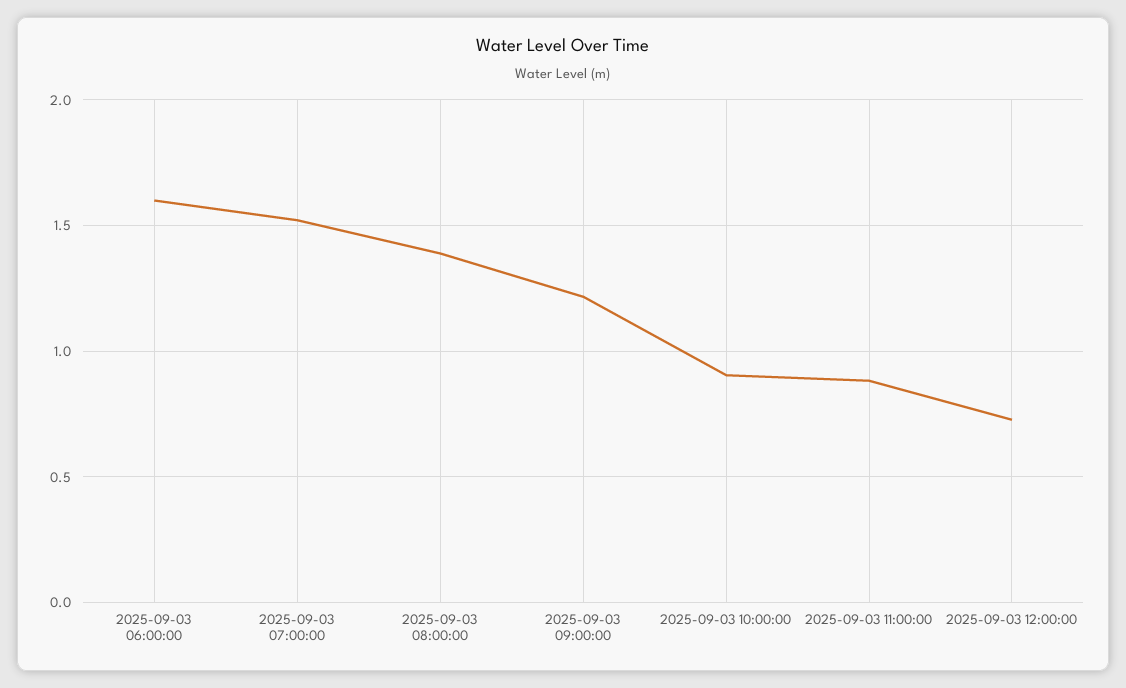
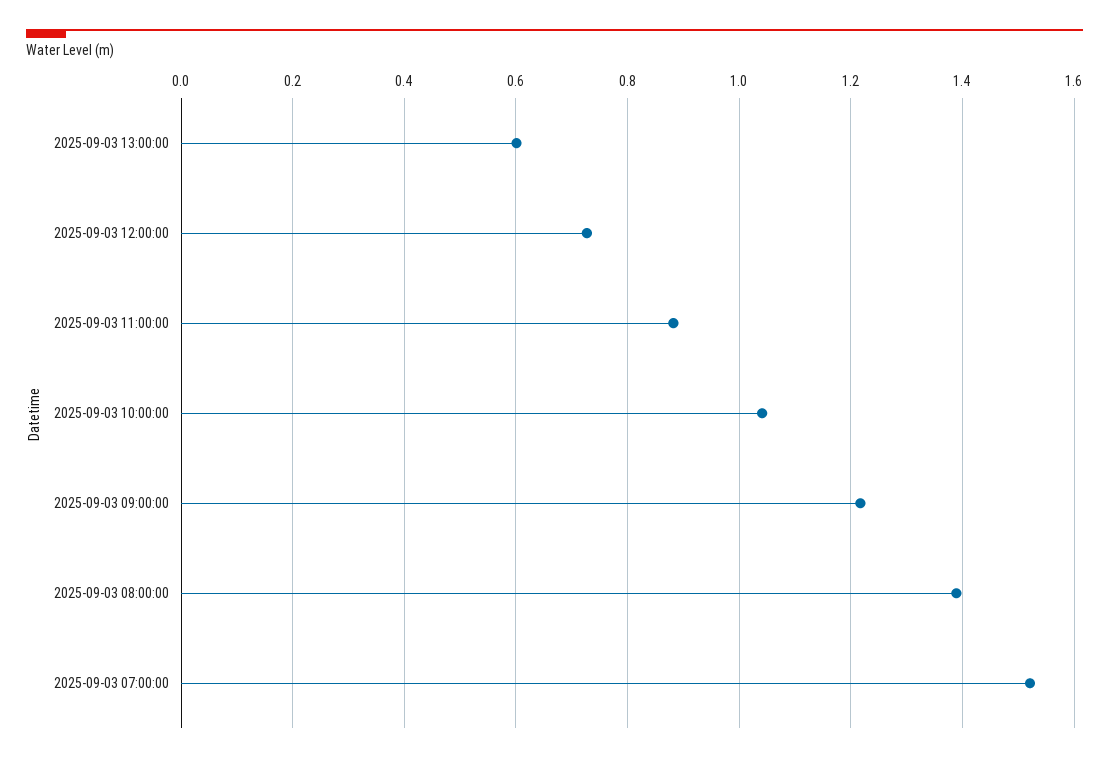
2025-09-03 06:00:00: 1.6 -> none
2025-09-03 10:00:00: 0.9 -> 1.04
2025-09-03 13:00:00: none -> 0.6

